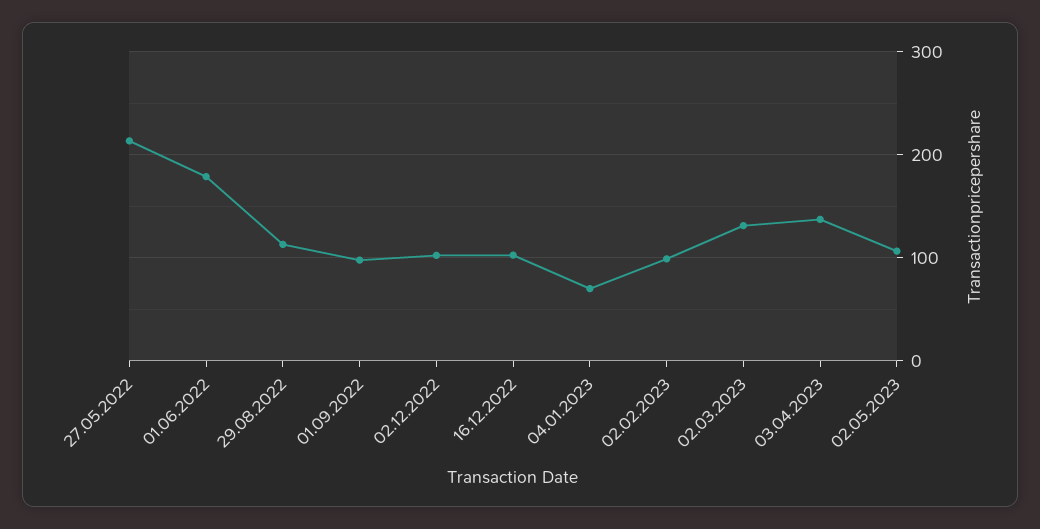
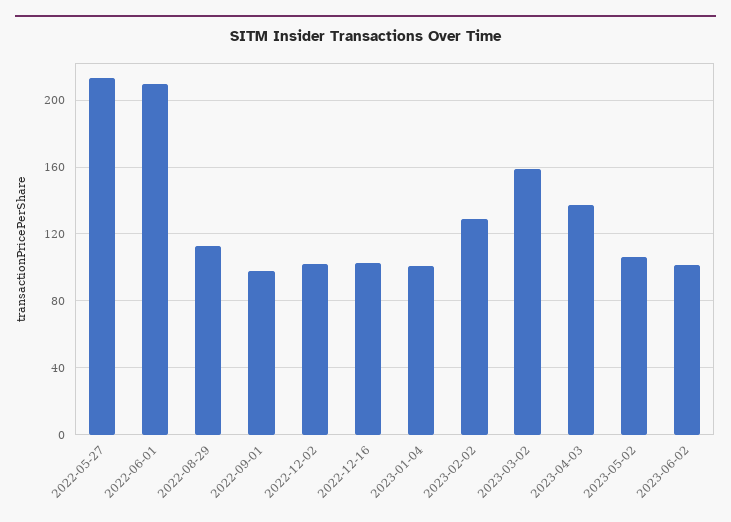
01.06.2022: 180 -> 210
04.01.2023: 70 -> 100
02.02.2023: 100 -> 130
02.03.2023: 130 -> 160
2023-06-02: none -> 100

